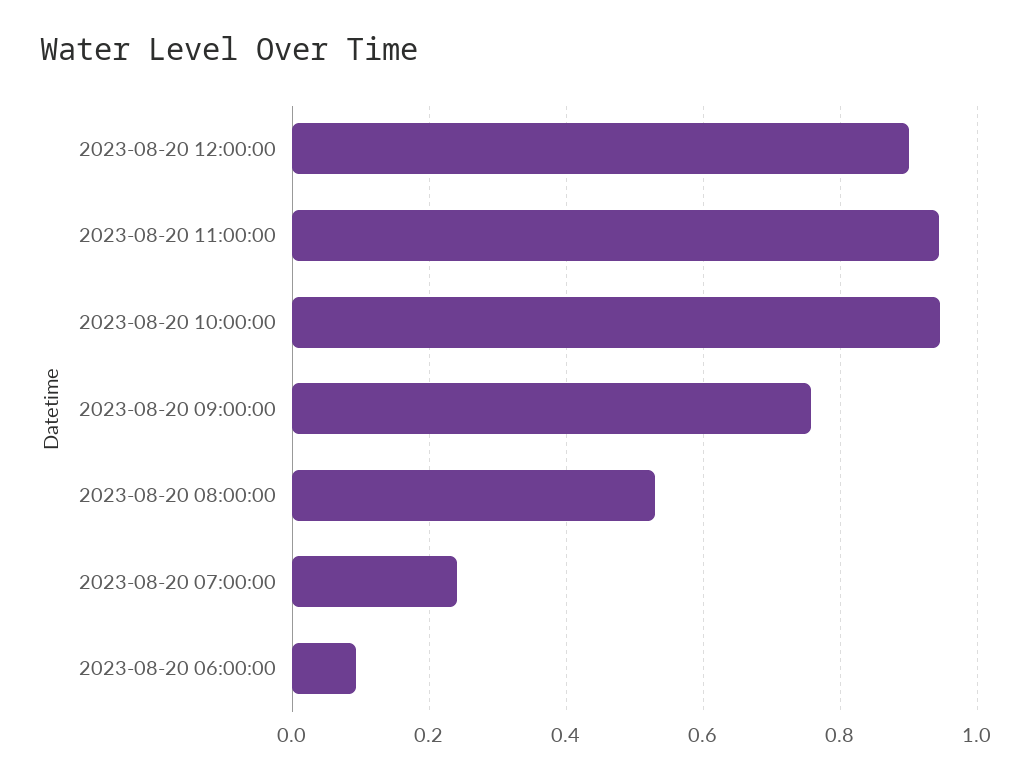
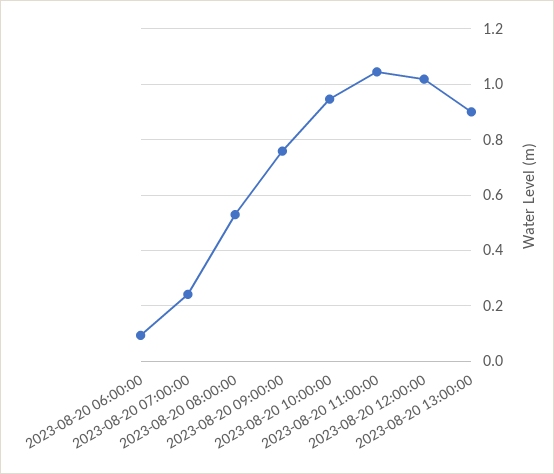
2023-08-20 12:00:00: 0.9 -> 1.025
2023-08-20 11:00:00: 0.94 -> 1.05
2023-08-20 13:00:00: none -> 0.9

